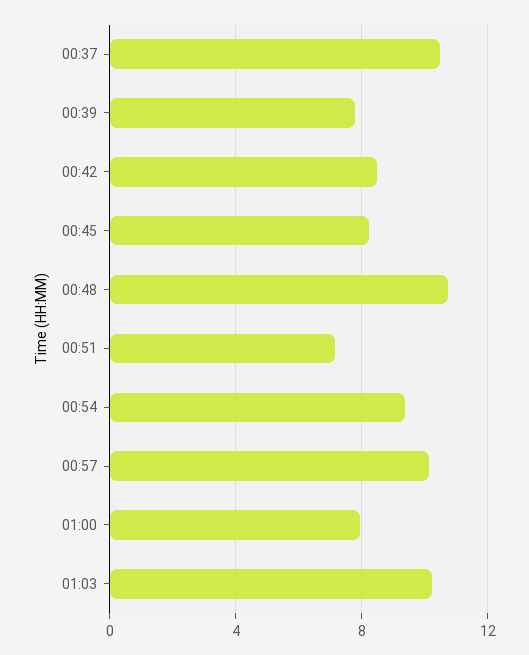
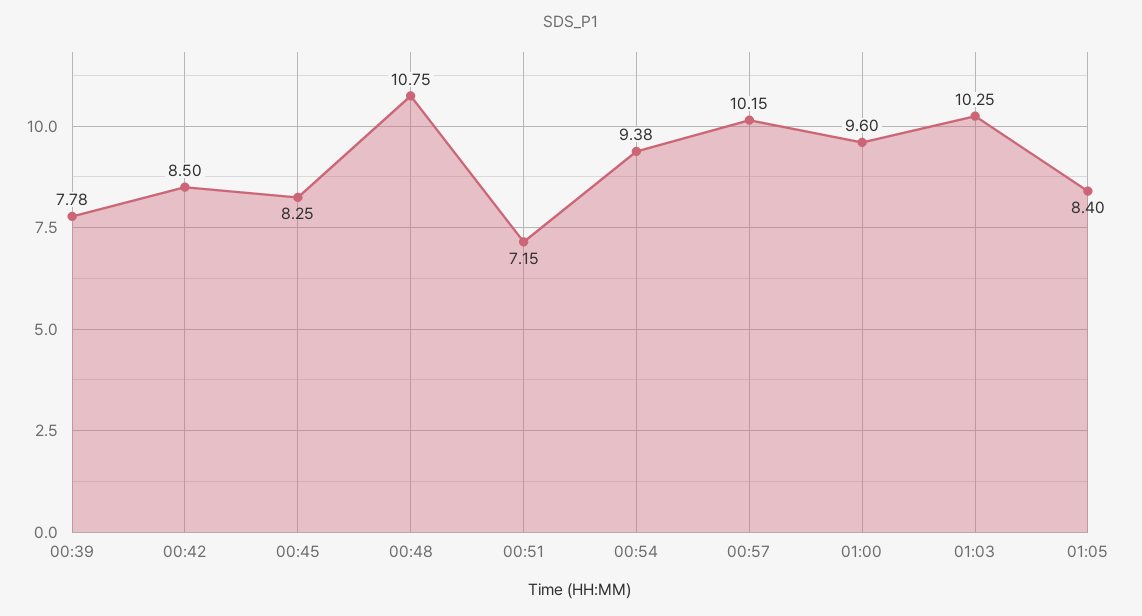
00:37: 10.5 -> none
01:00: 8 -> 9.6
01:05: none -> 8.4

